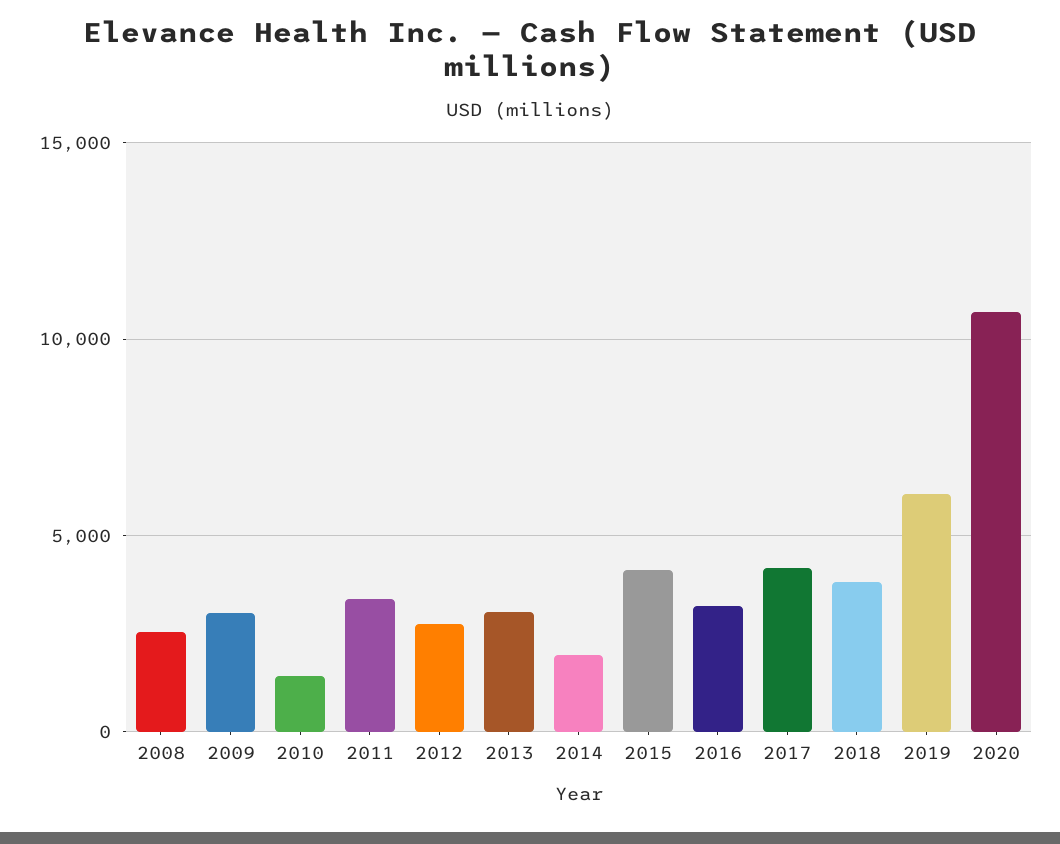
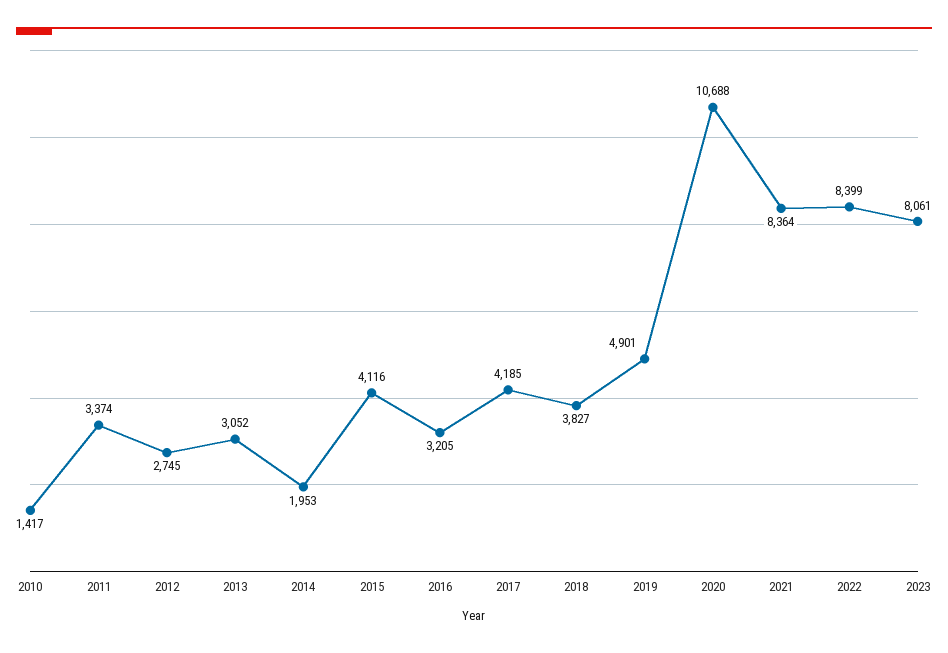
2008: 2500 -> none
2009: 3000 -> none
2019: 6000 -> 4901
2021: none -> 8364
2022: none -> 8399
2023: none -> 8061

